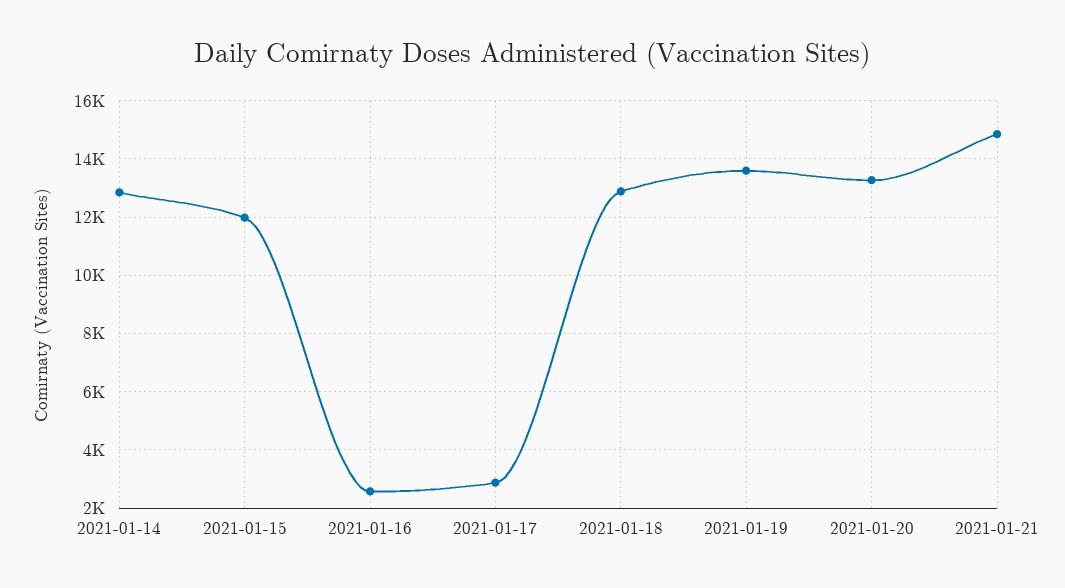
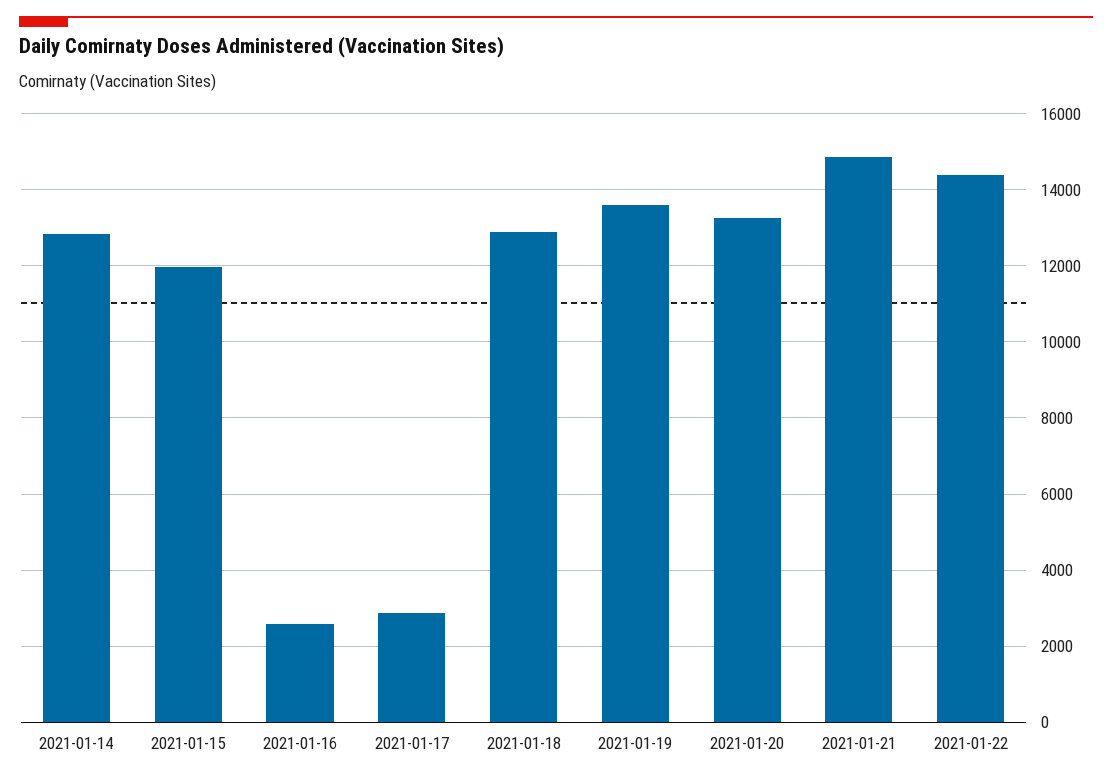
2021-01-22: none -> 14400

